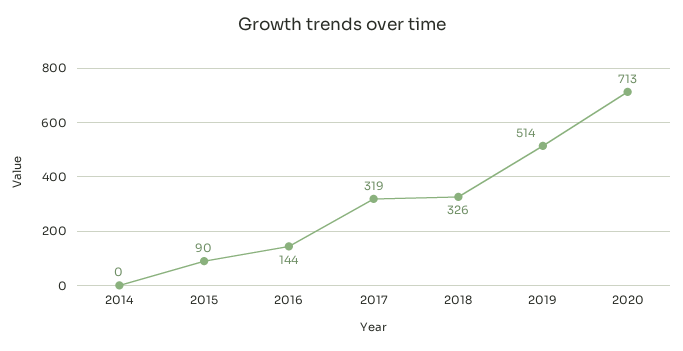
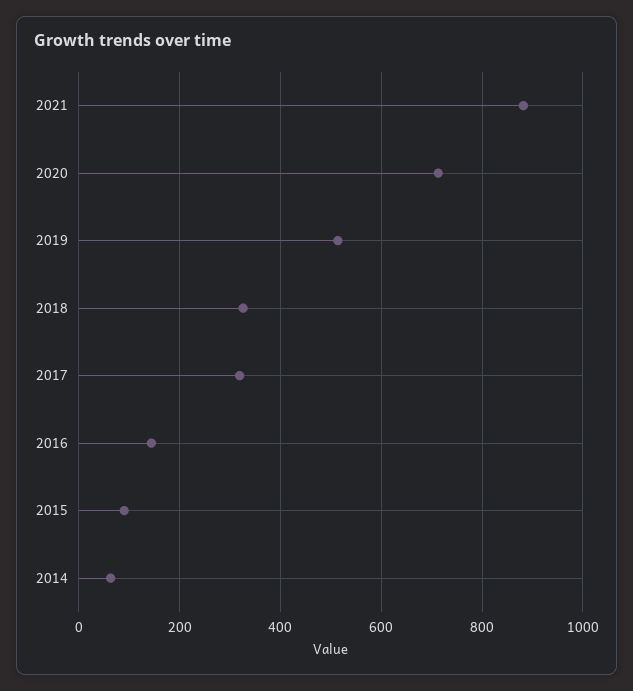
2014: 0 -> 60
2021: none -> 880

